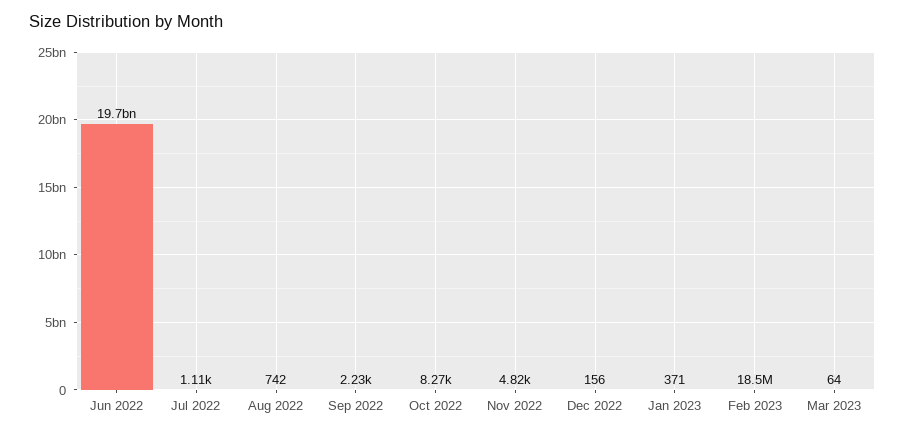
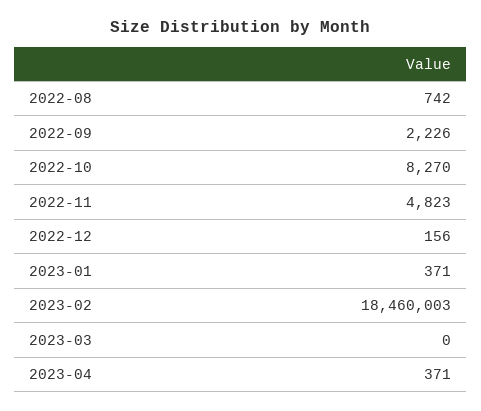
Jun 2022: 19700000000 -> none
Jul 2022: 1110 -> none
Mar 2023: 64 -> 0
2023-04: none -> 371

